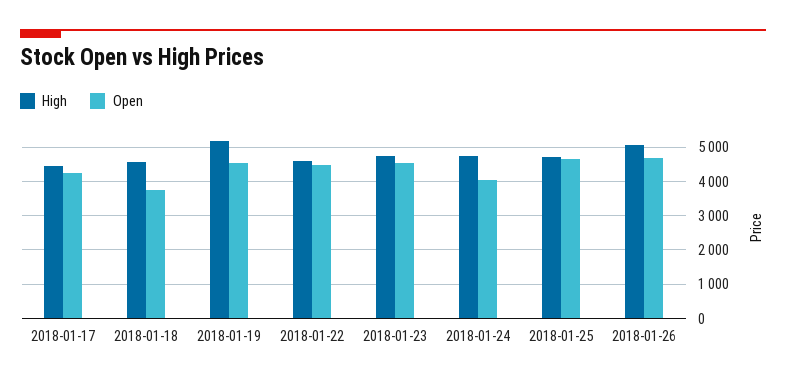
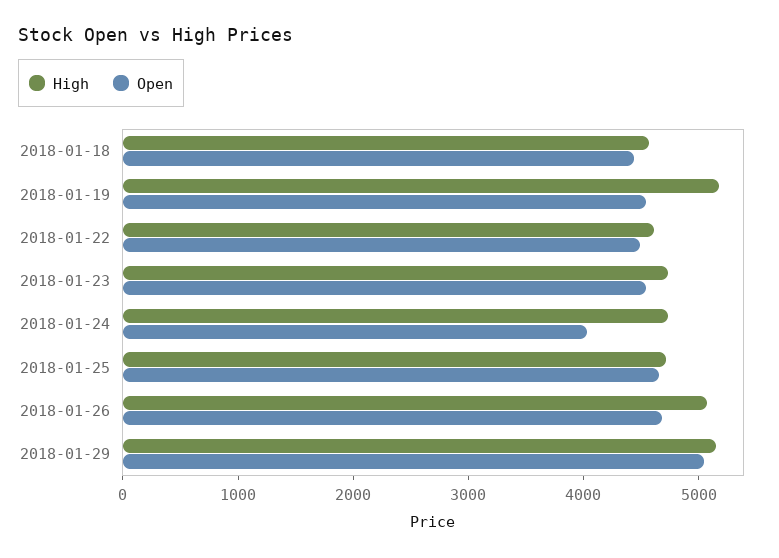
High, 2018-01-17: 4400 -> none
Open, 2018-01-17: 4200 -> none
Open, 2018-01-18: 3800 -> 4400
High, 2018-01-29: none -> 5200
Open, 2018-01-29: none -> 5000

